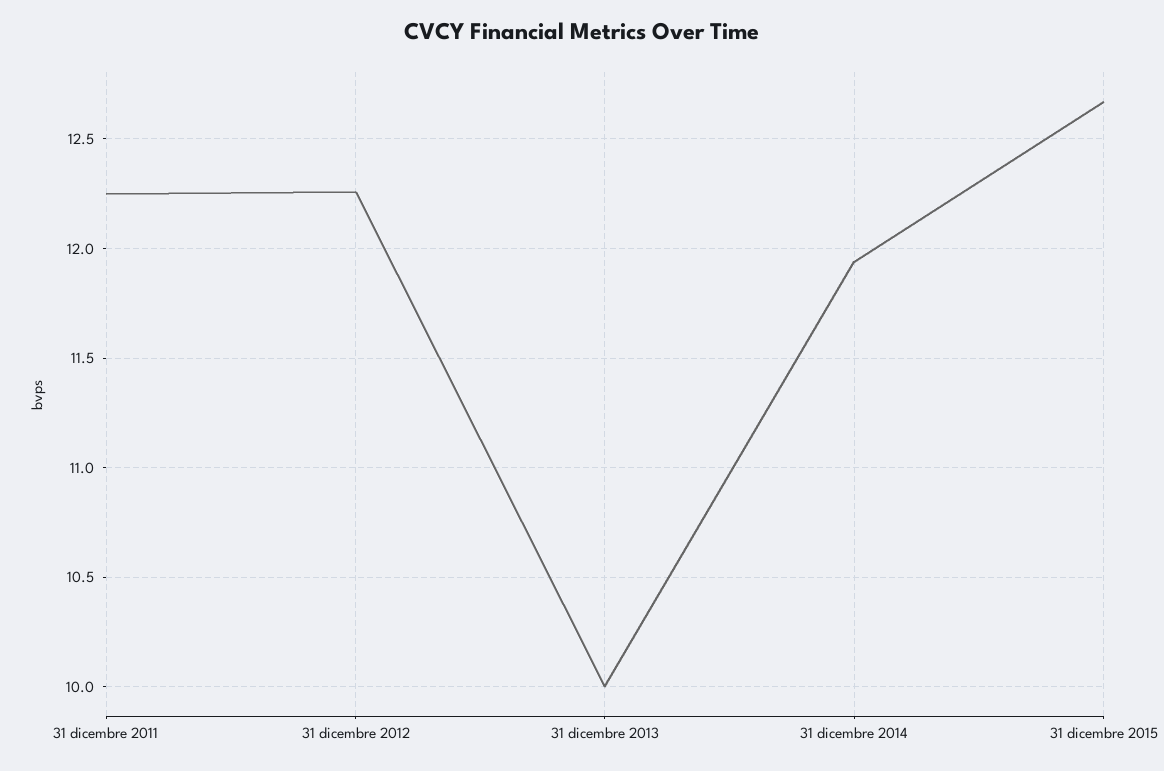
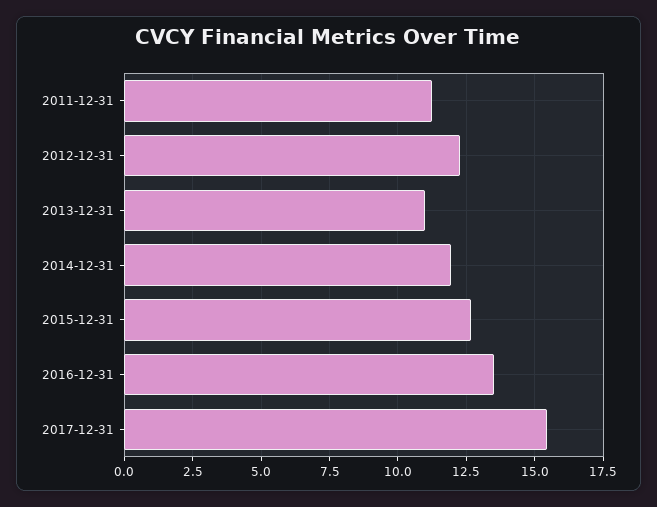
31 dicembre 2011: 12.25 -> 11.25
31 dicembre 2013: 10 -> 11
2016-12-31: none -> 13.5
2017-12-31: none -> 15.5

